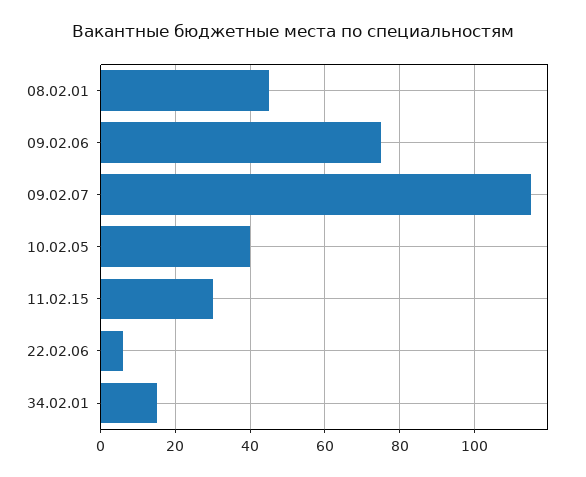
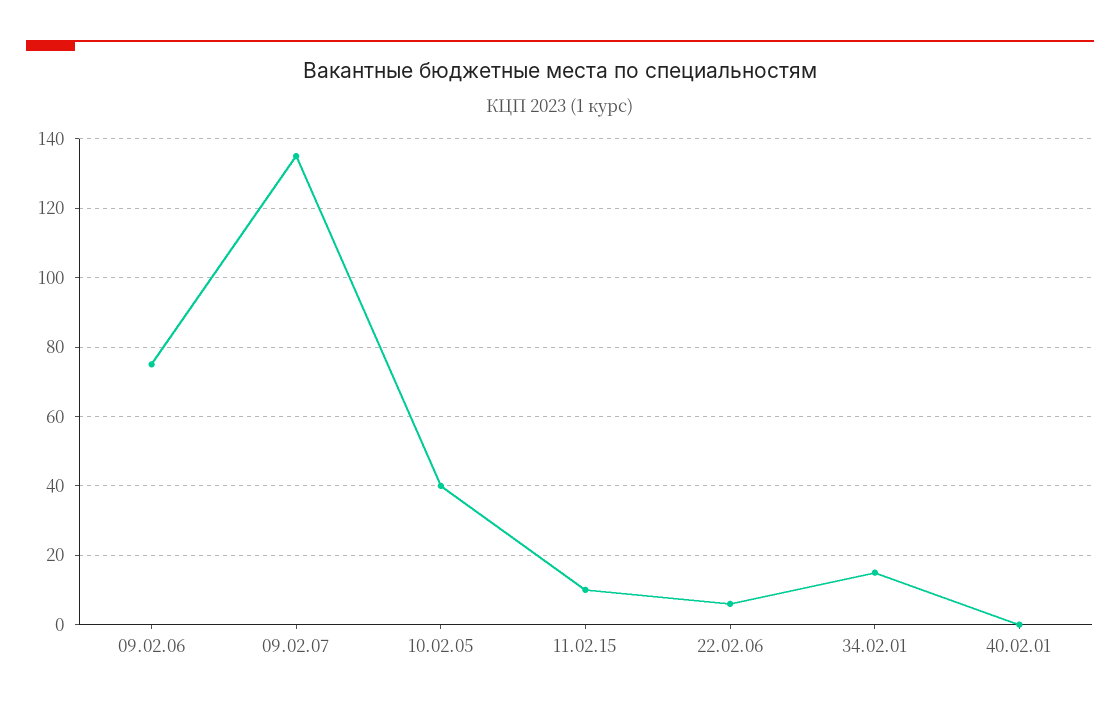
08.02.01: 45 -> none
09.02.07: 115 -> 135
11.02.15: 30 -> 10
40.02.01: none -> 0

